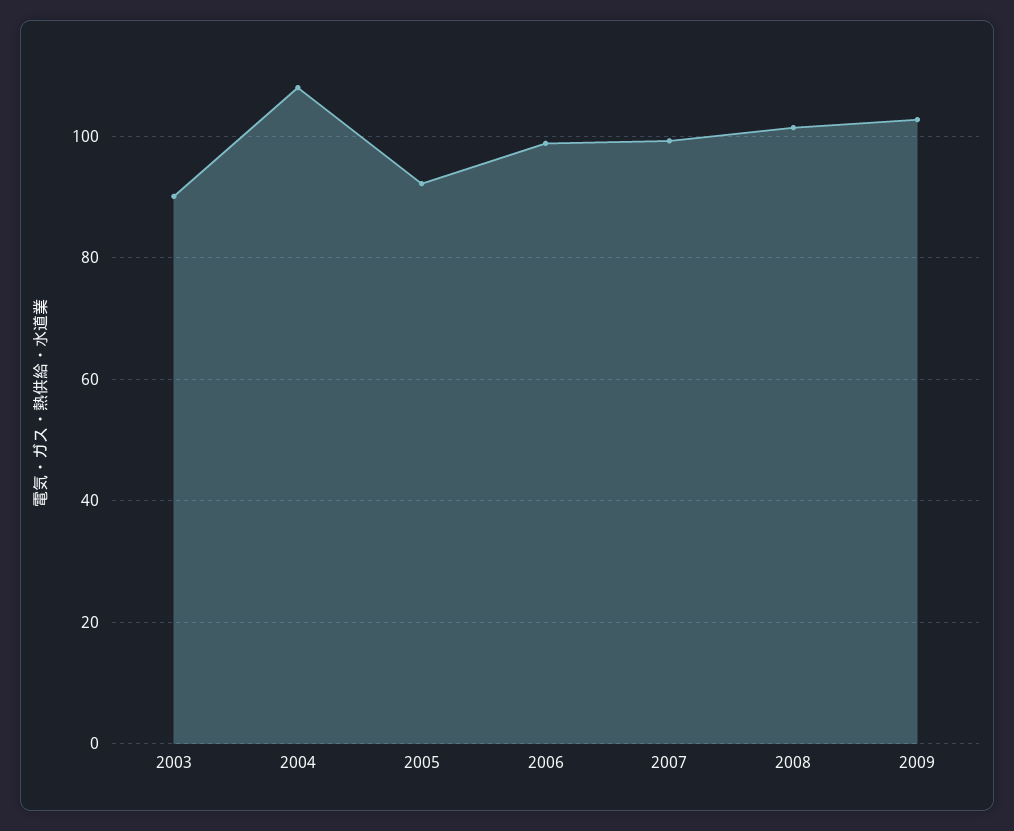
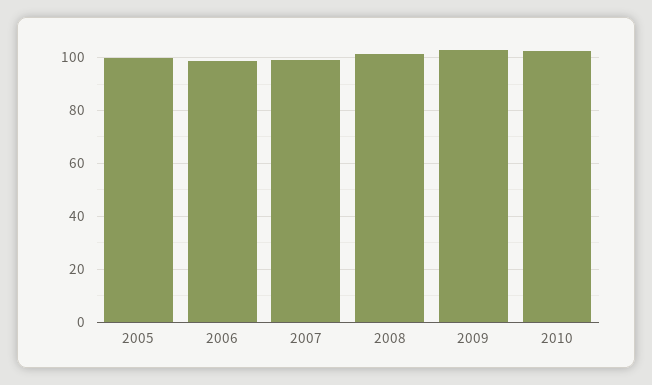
2003: 90 -> none
2004: 108 -> none
2005: 92 -> 100
2010: none -> 102.5

